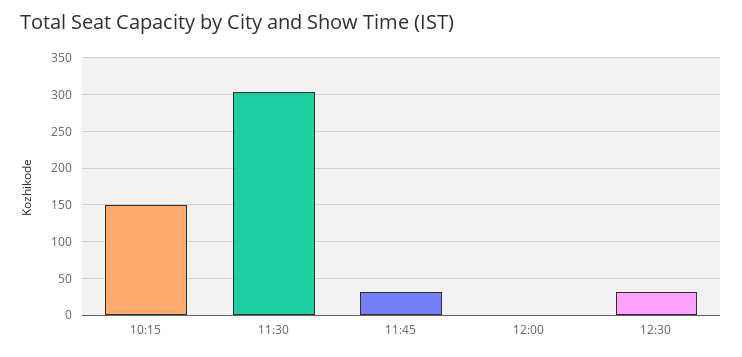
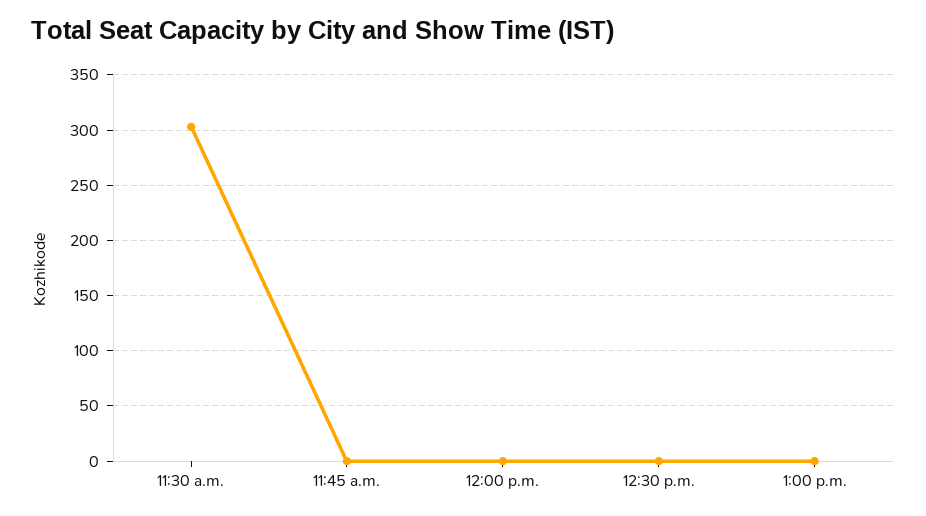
10:15: 150 -> none
11:45: 30 -> 0
12:30: 30 -> 0
1:00 p.m.: none -> 0

